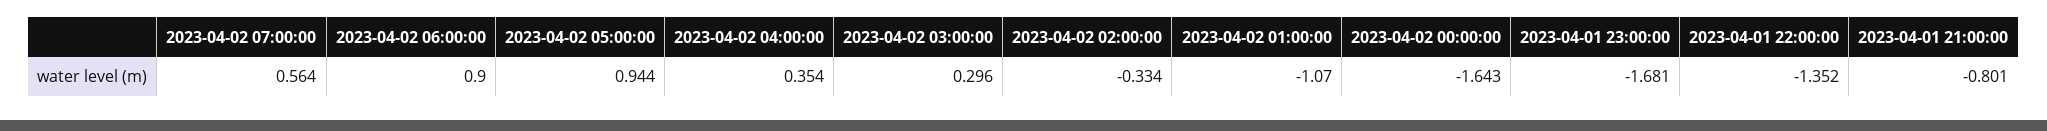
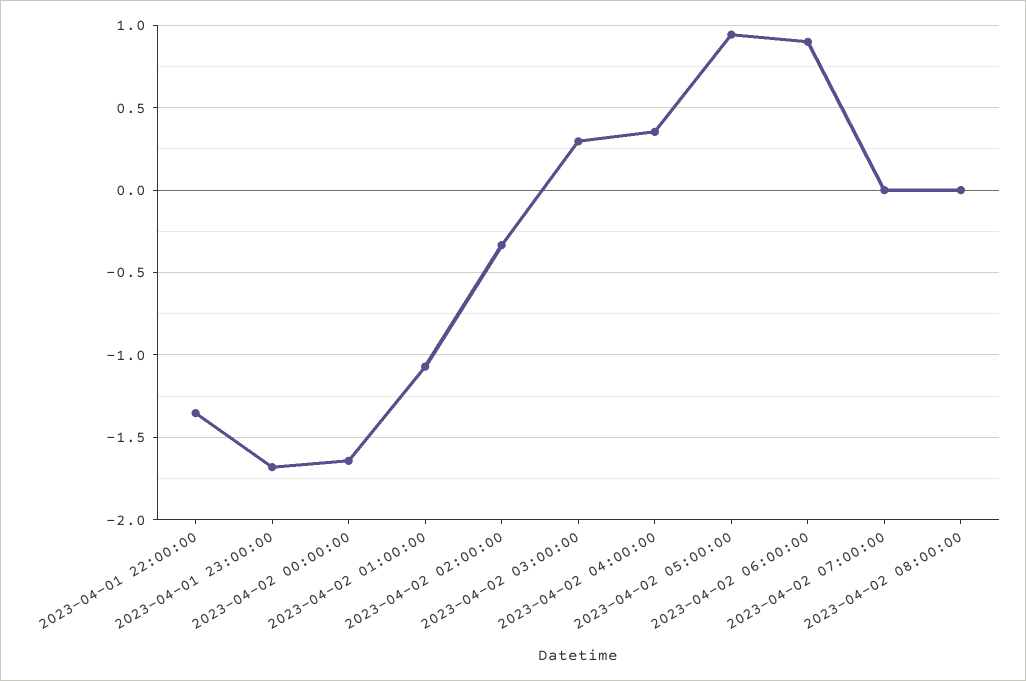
2023-04-02 07:00:00: 0.564 -> 0
2023-04-01 21:00:00: -0.801 -> none
2023-04-02 08:00:00: none -> 0

